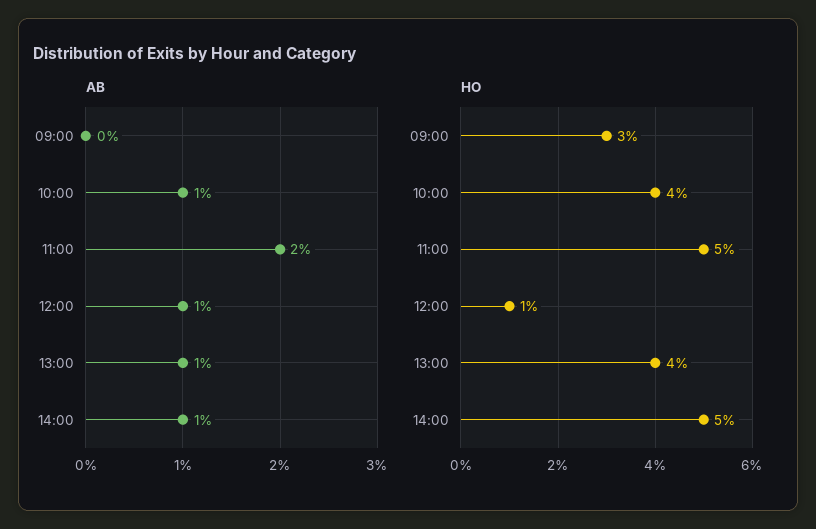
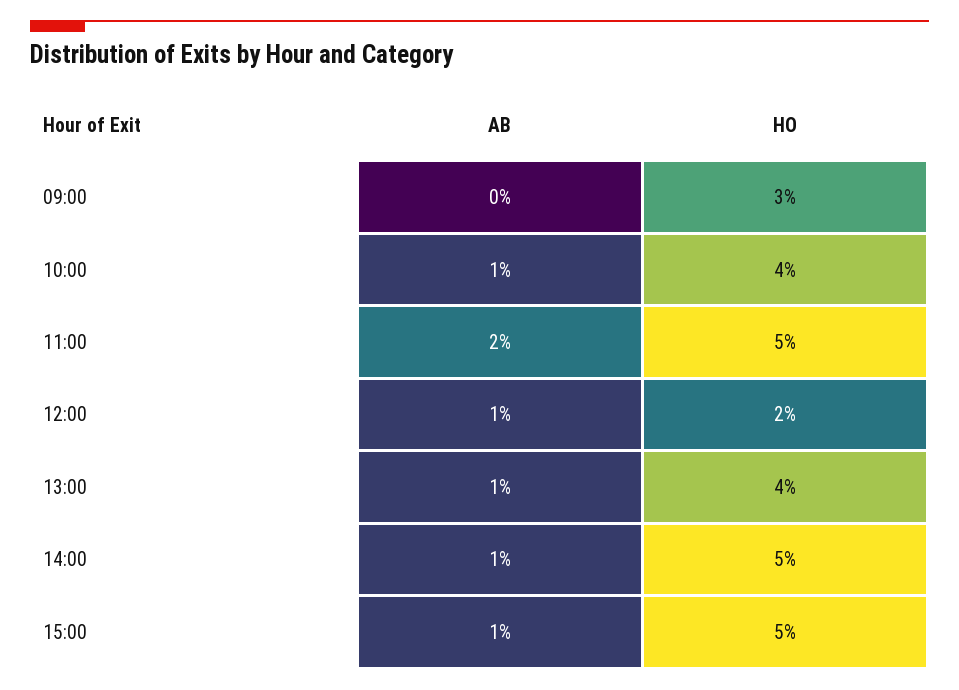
HO, 12:00: 1 -> 2
AB, 15:00: none -> 1
HO, 15:00: none -> 5

